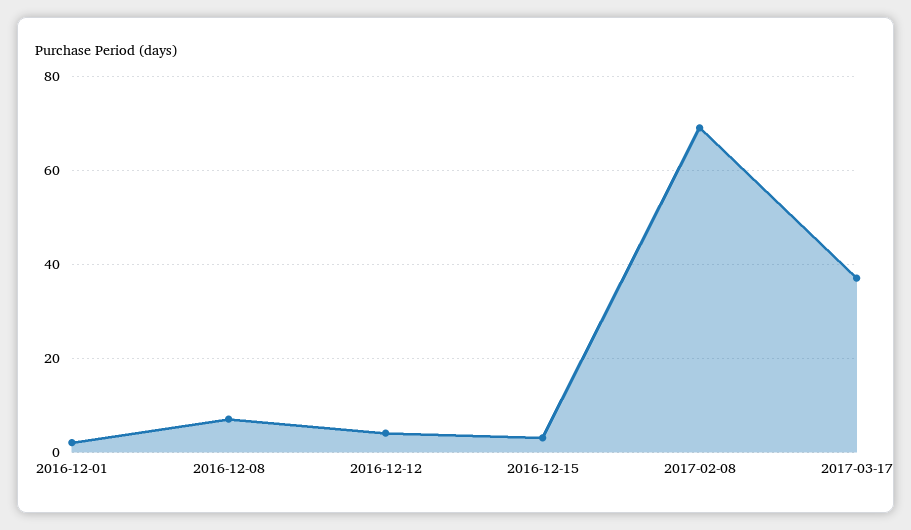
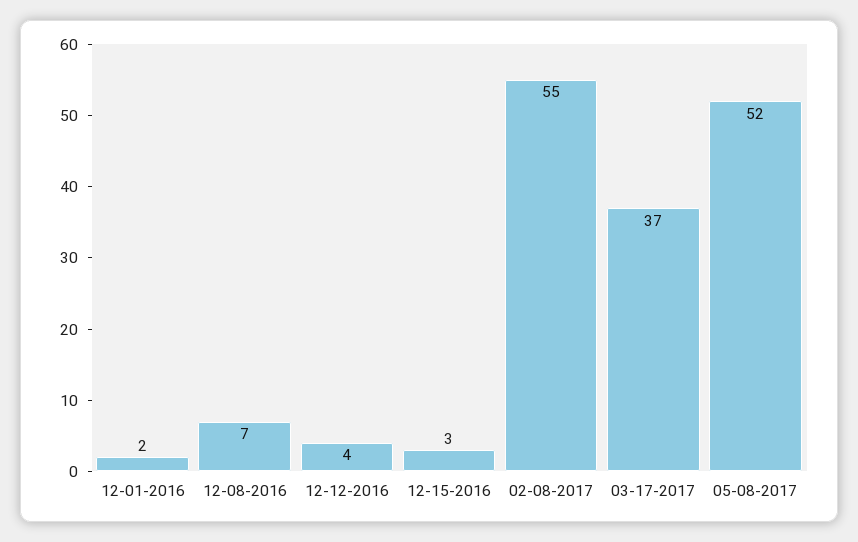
2017-02-08: 70 -> 55
05-08-2017: none -> 52

